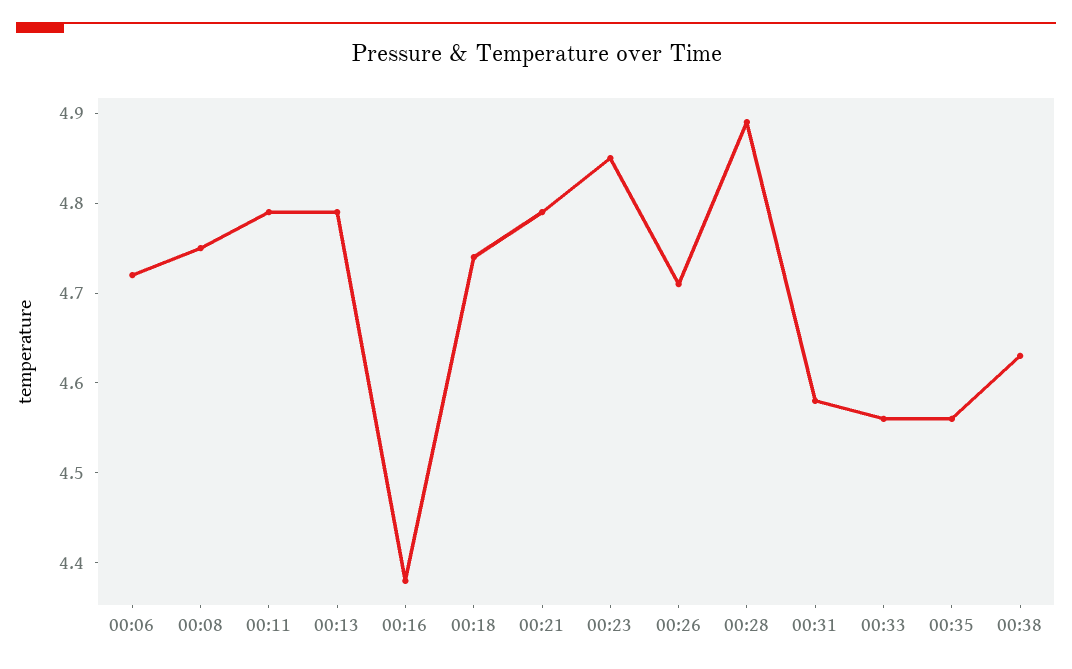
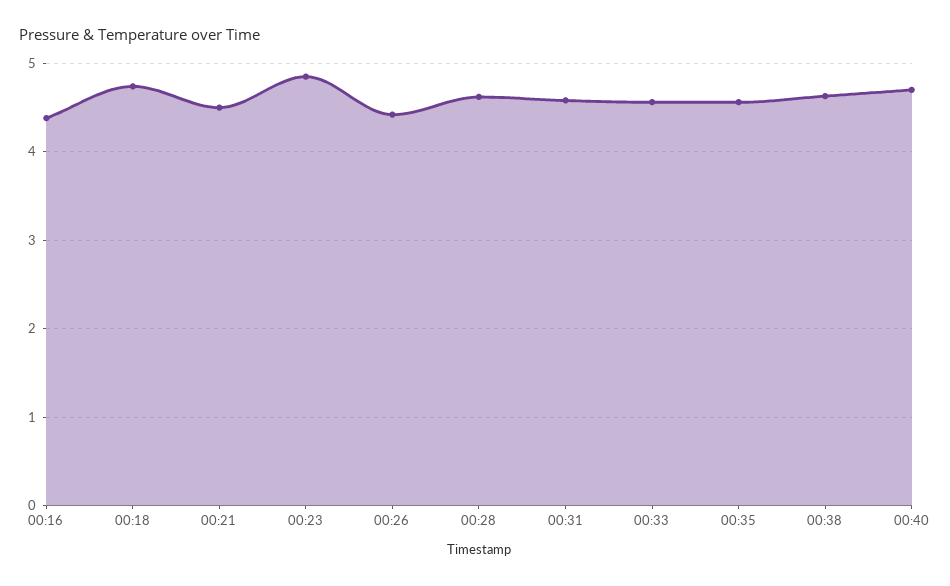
00:06: 4.72 -> none
00:08: 4.75 -> none
00:11: 4.79 -> none
00:13: 4.79 -> none
00:21: 4.79 -> 4.5
00:26: 4.71 -> 4.4
00:28: 4.89 -> 4.6
00:40: none -> 4.7

